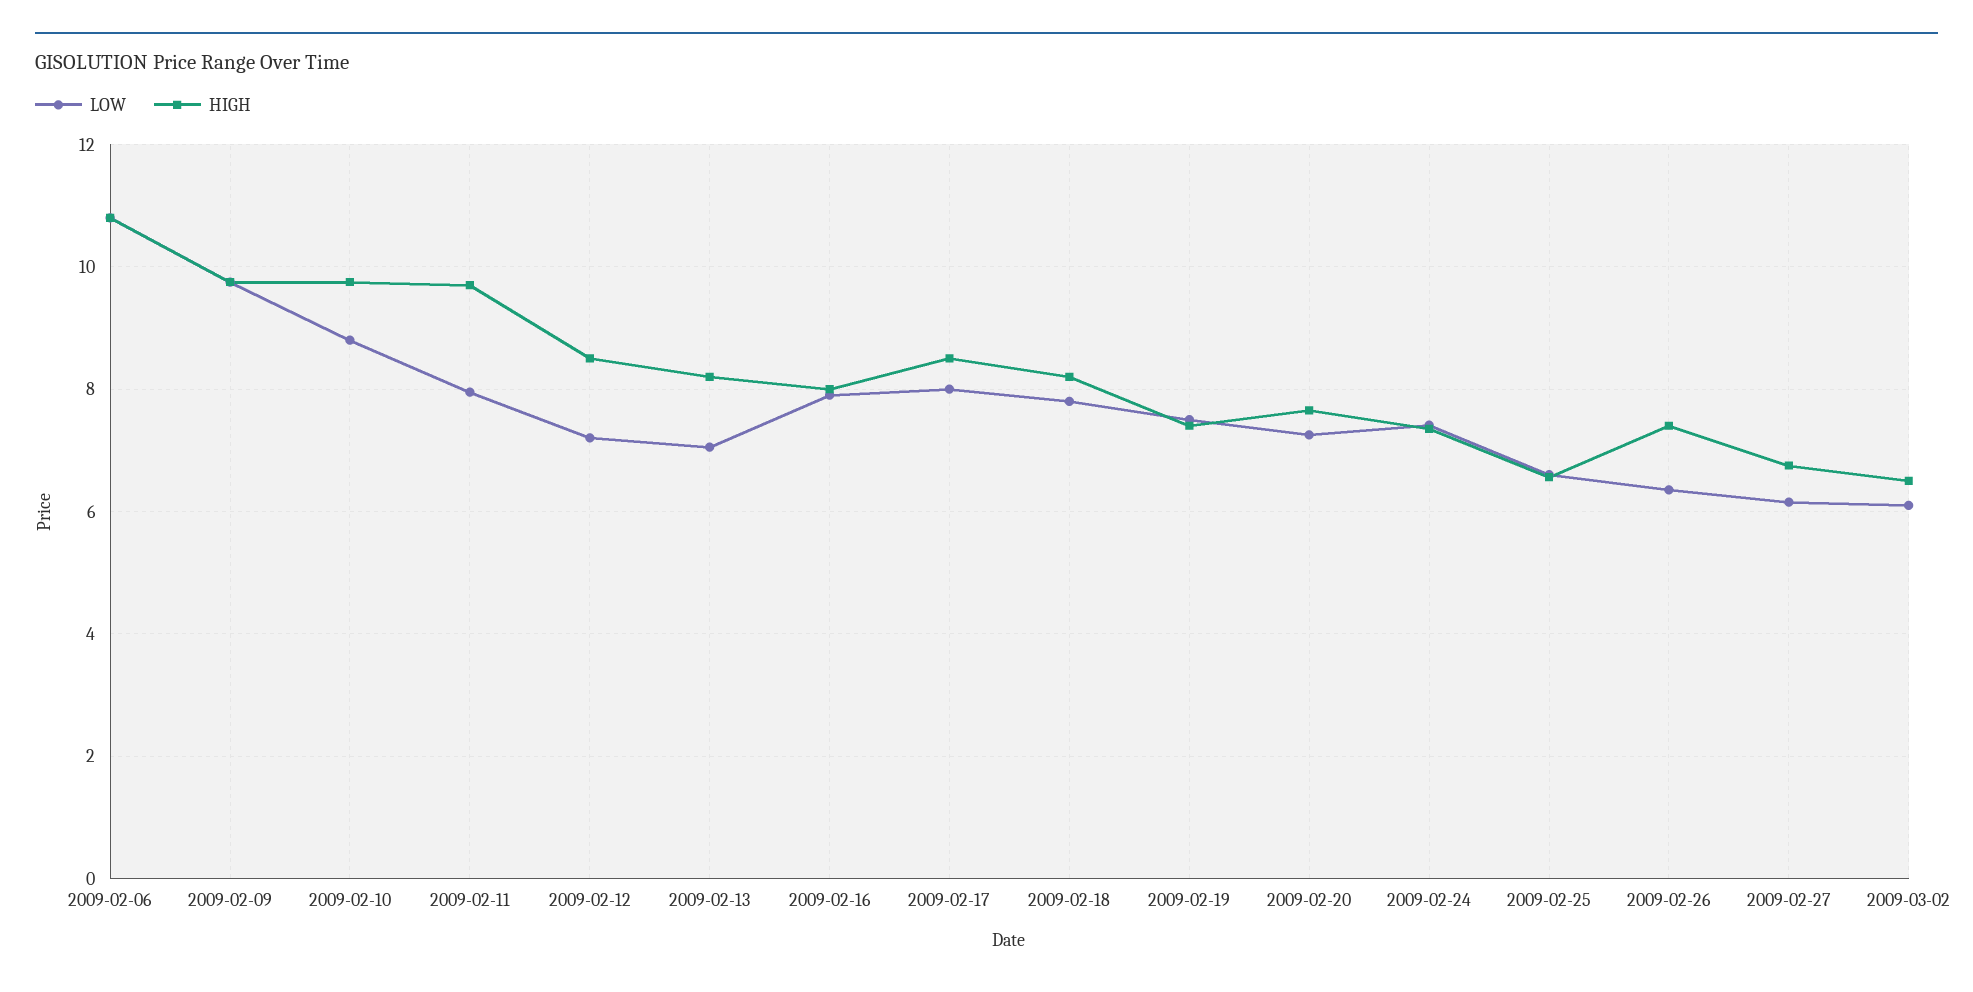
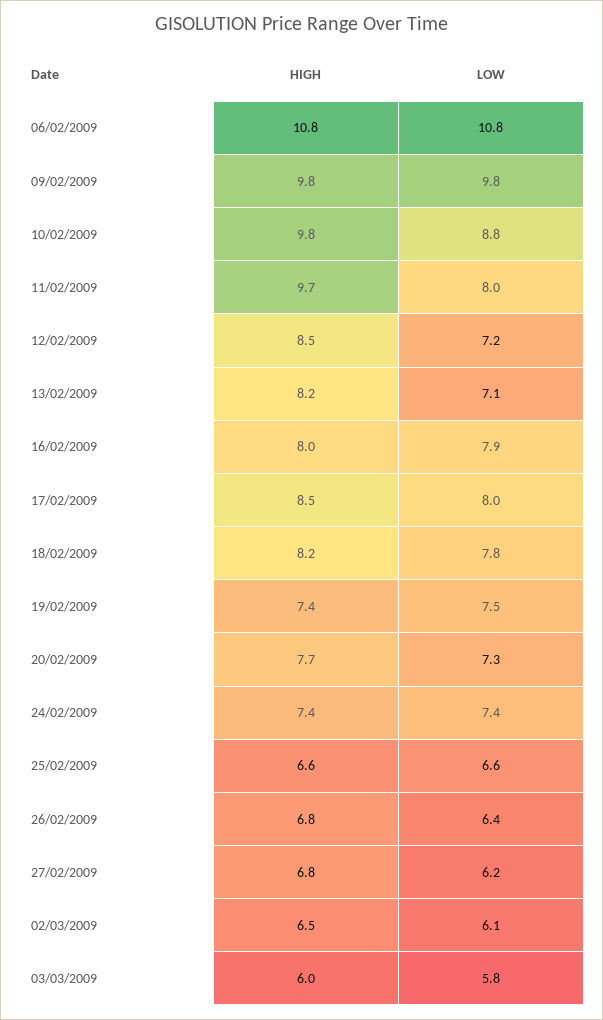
HIGH, 2009-02-26: 7.4 -> 6.8
HIGH, 03/03/2009: none -> 6
LOW, 03/03/2009: none -> 5.8

